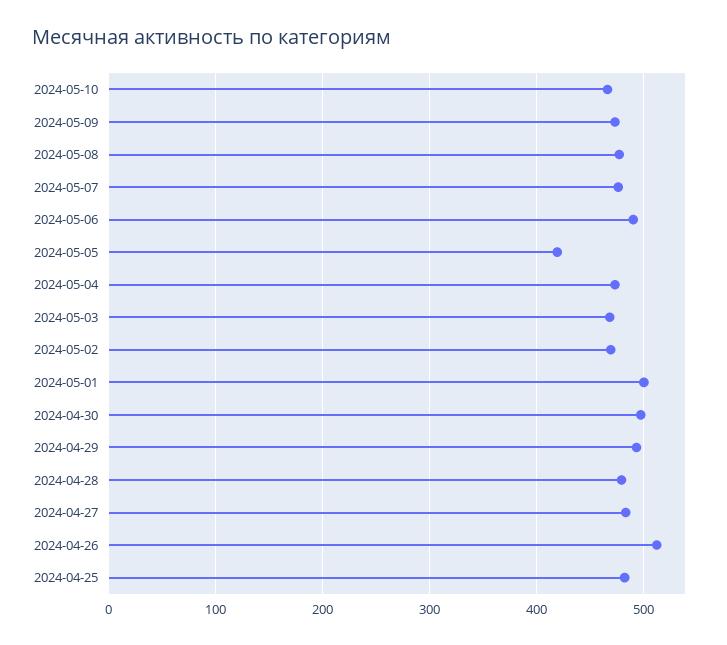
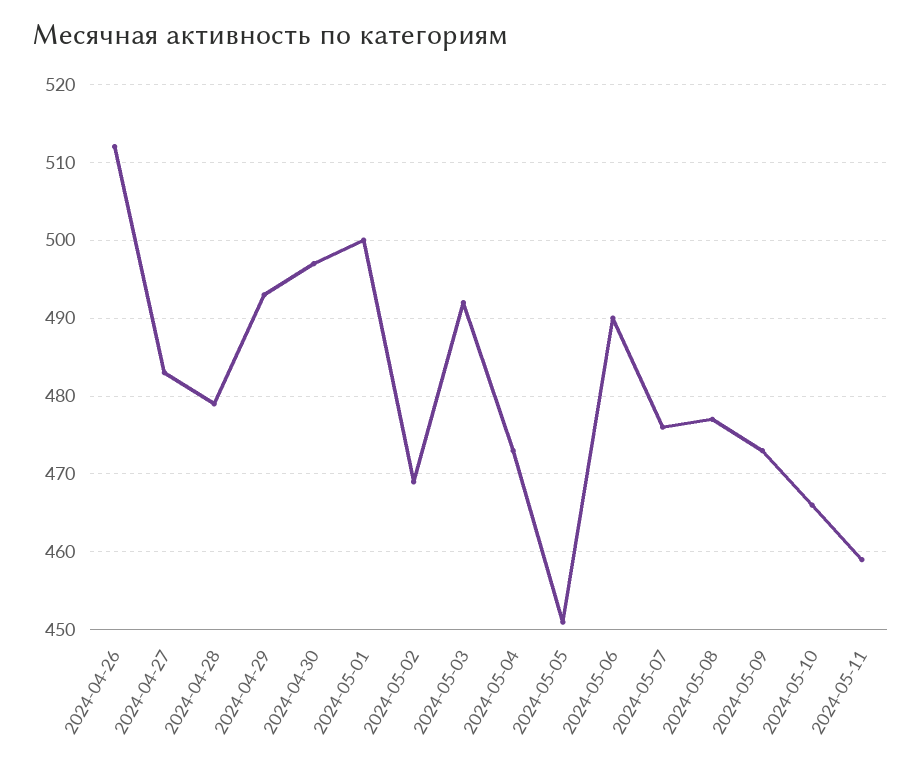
2024-05-05: 420 -> 451
2024-05-03: 470 -> 492
2024-04-25: 480 -> none
2024-05-11: none -> 459

